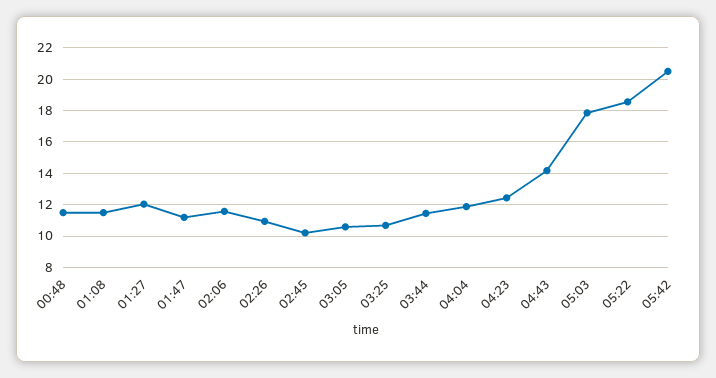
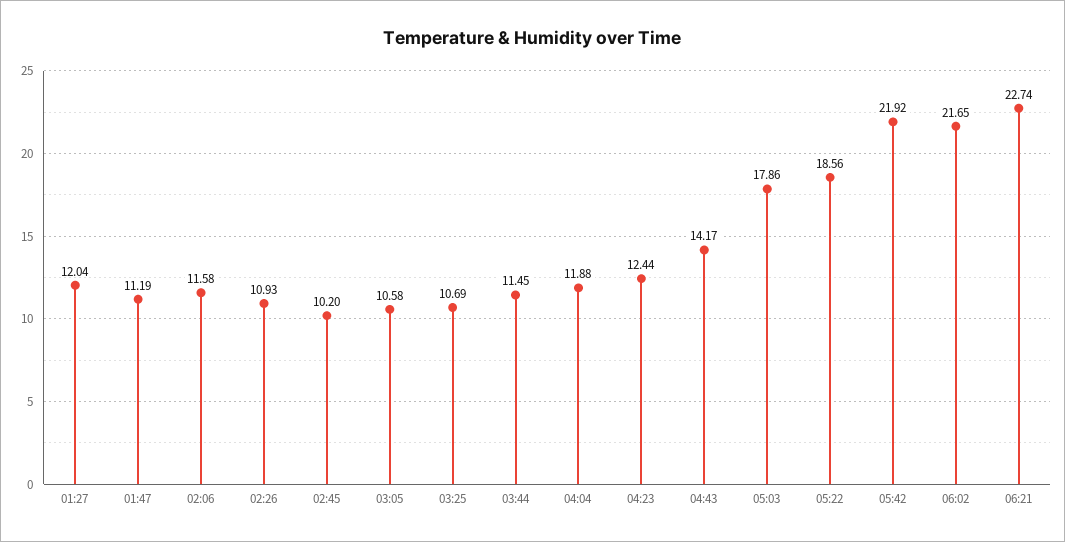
00:48: 11.5 -> none
01:08: 11.5 -> none
05:42: 20.5 -> 21.92
06:02: none -> 21.65
06:21: none -> 22.74

